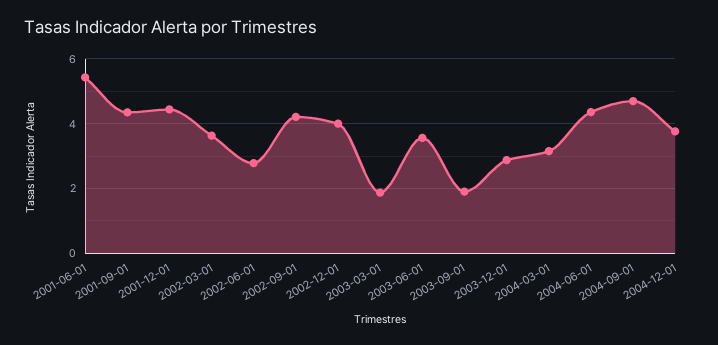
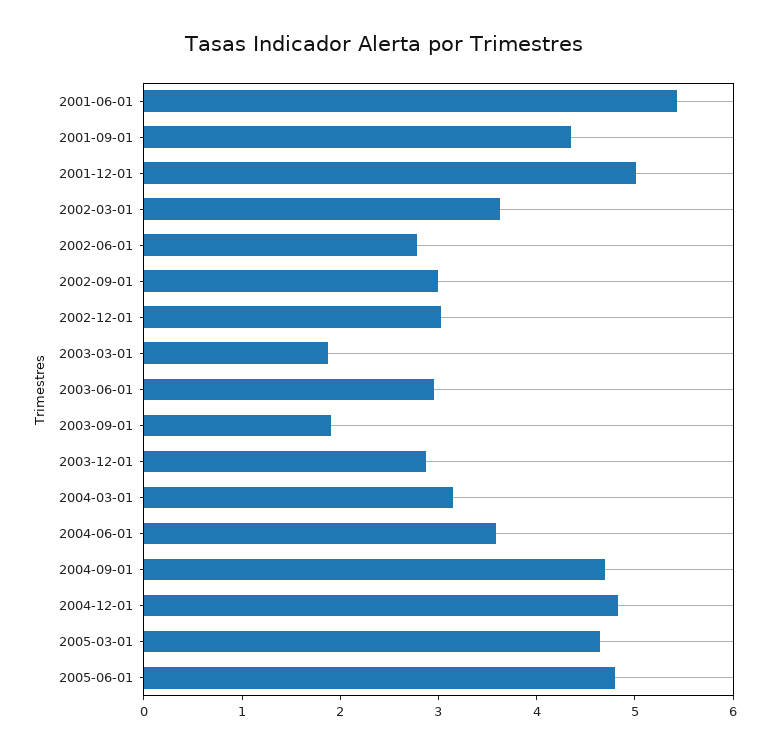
2001-12-01: 4.4 -> 5
2002-09-01: 4.2 -> 3
2002-12-01: 4 -> 3
2003-06-01: 3.6 -> 3
2004-06-01: 4.4 -> 3.6
2004-12-01: 3.8 -> 4.8
2005-03-01: none -> 4.6
2005-06-01: none -> 4.8

